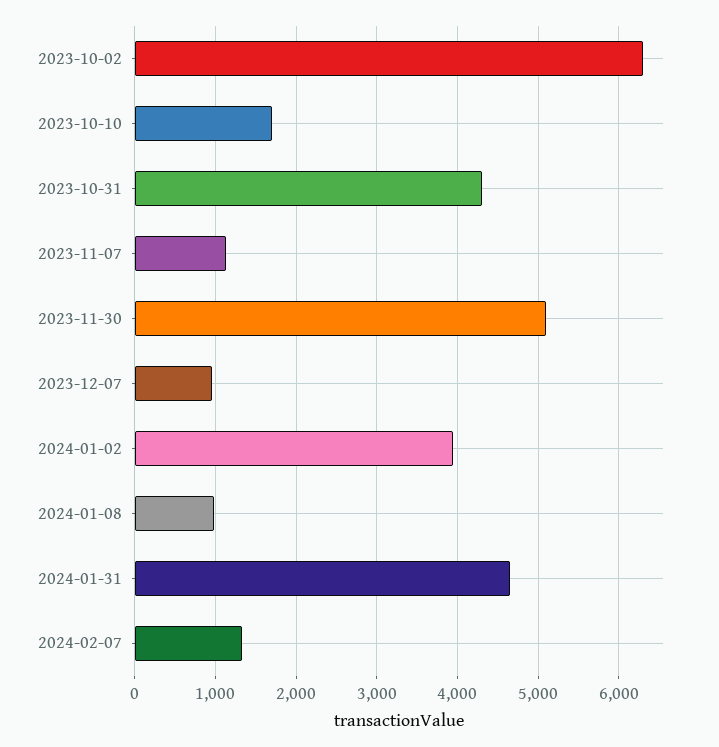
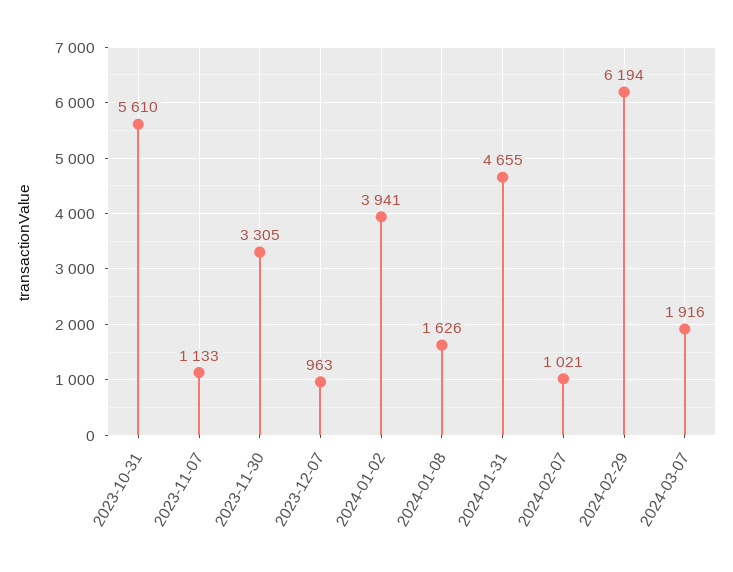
2023-10-02: 6300 -> none
2023-10-10: 1700 -> none
2023-10-31: 4300 -> 5610
2023-11-30: 5100 -> 3305
2024-01-08: 1000 -> 1626
2024-02-07: 1300 -> 1021
2024-02-29: none -> 6194
2024-03-07: none -> 1916

